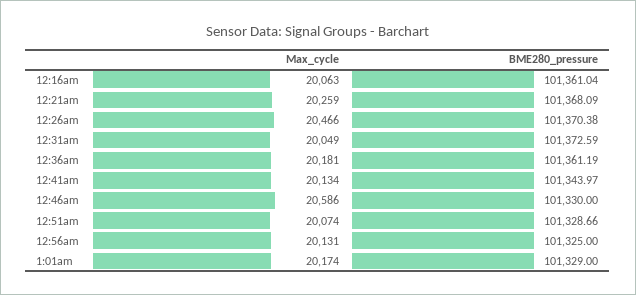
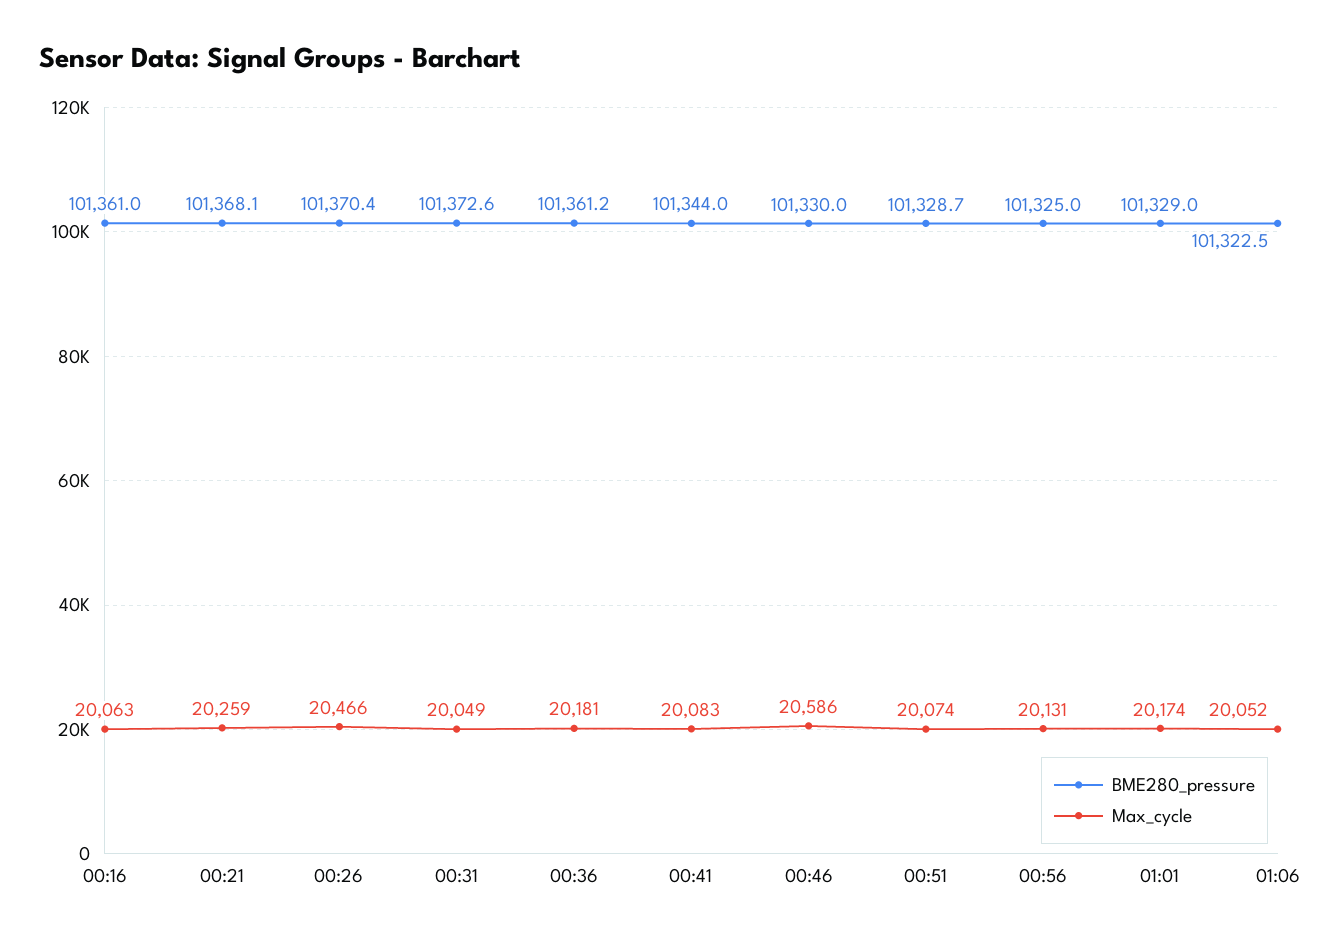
Max_cycle, 12:41am: 20134 -> 20083
BME280_pressure, 01:06: none -> 101322.5
Max_cycle, 01:06: none -> 20052

